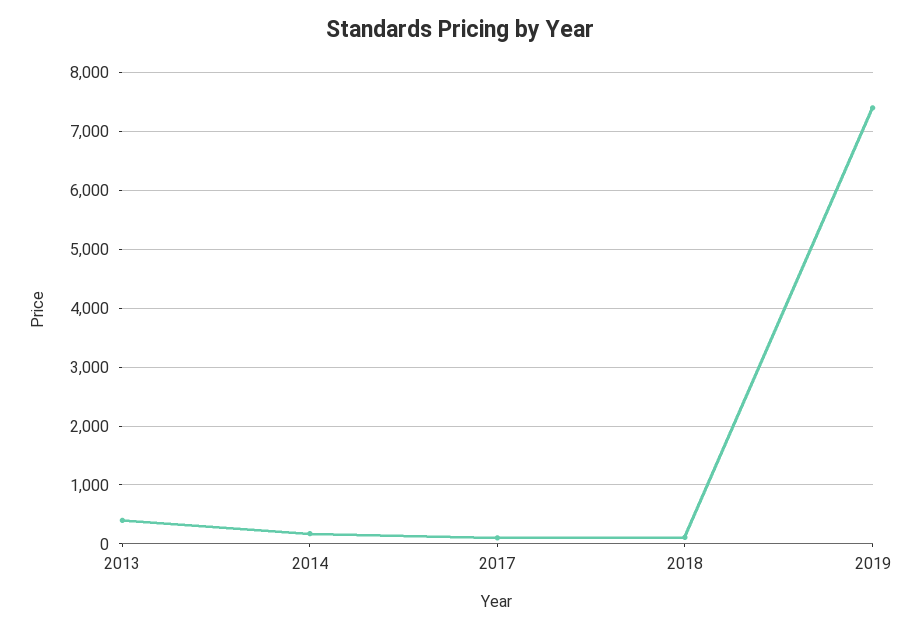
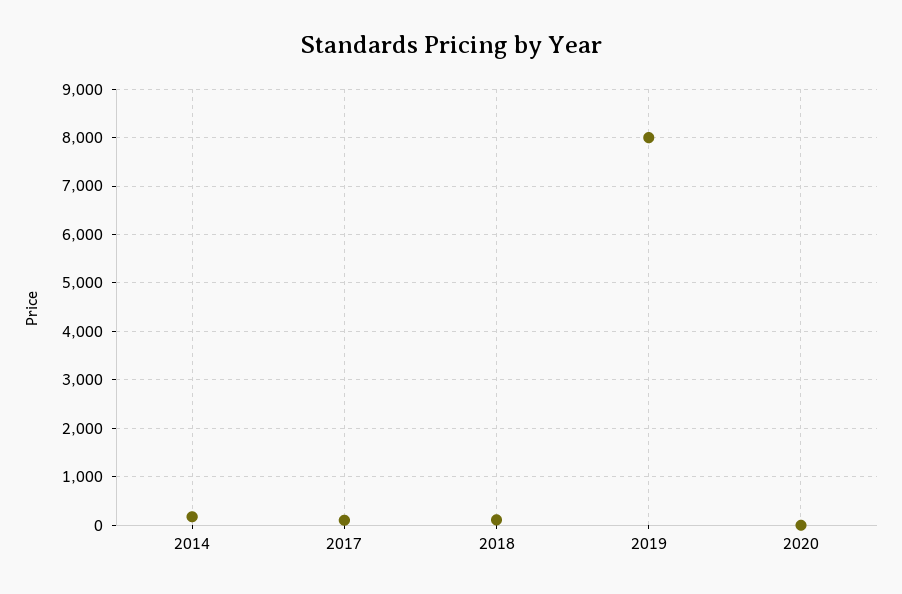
2013: 400 -> none
2019: 7400 -> 8000
2020: none -> 0

